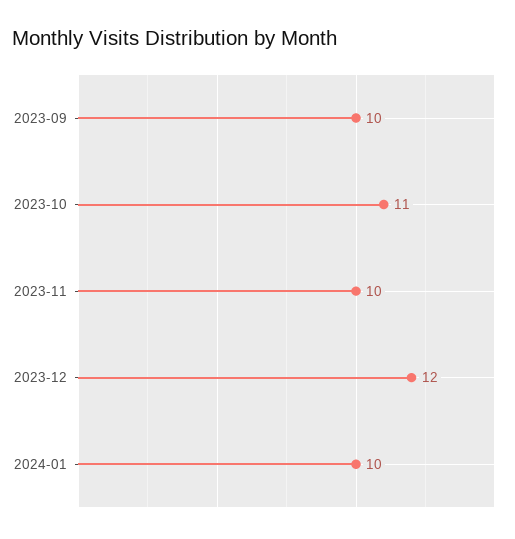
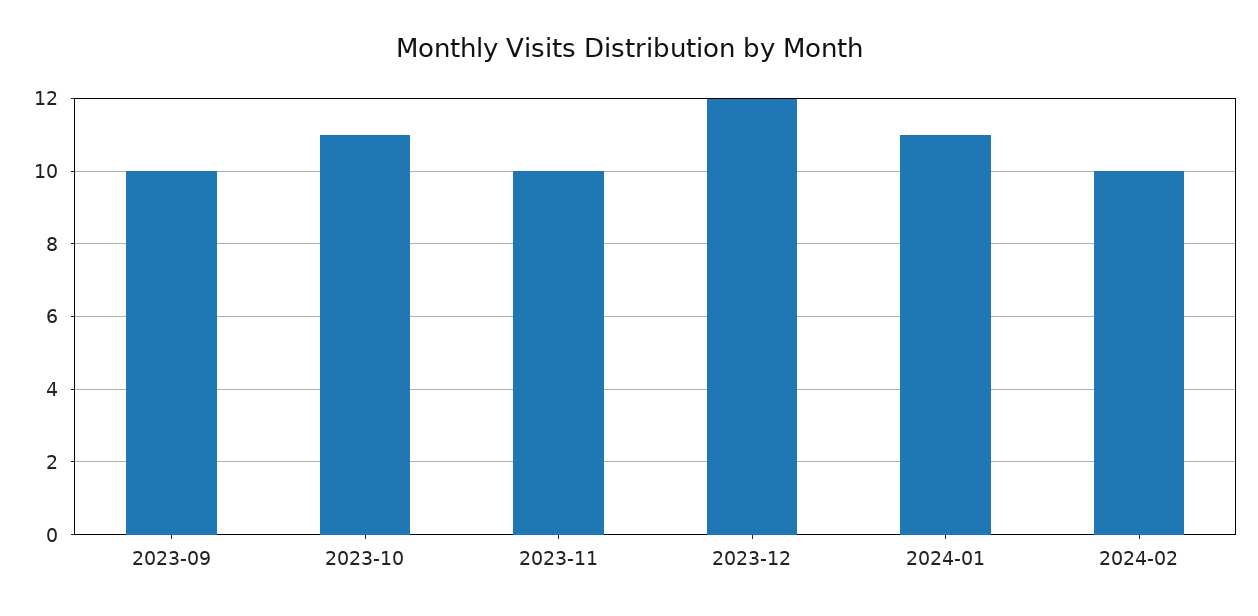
2024-01: 10 -> 11
2024-02: none -> 10

